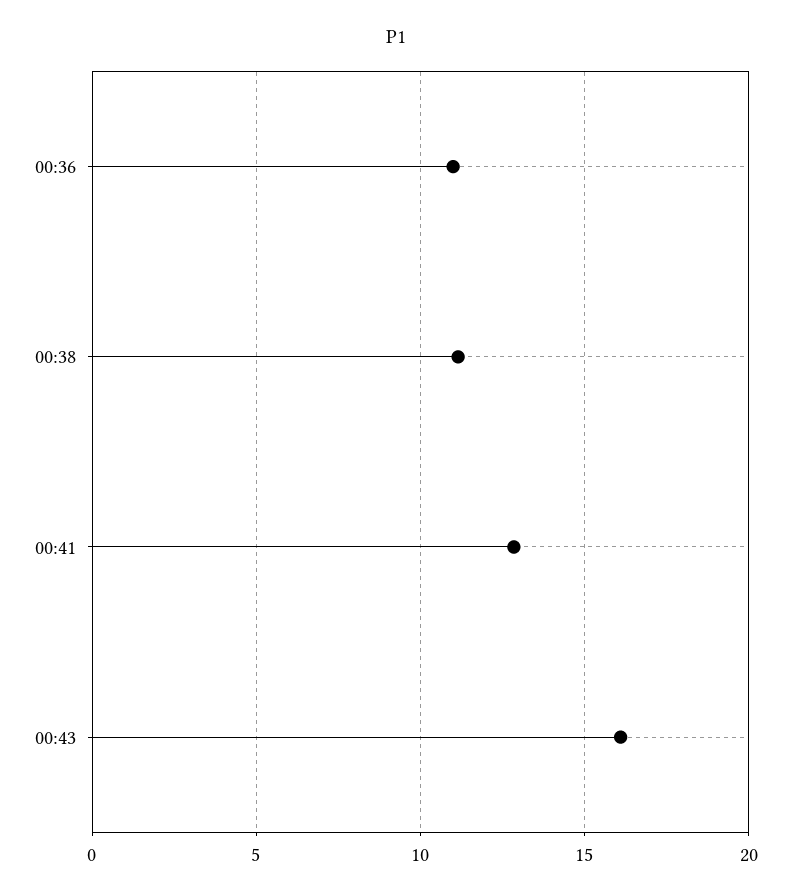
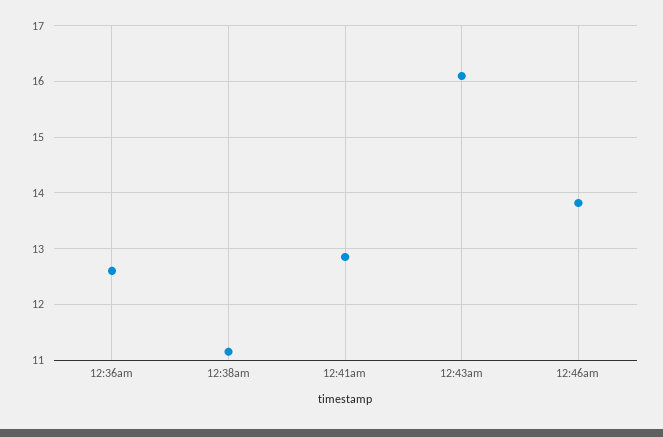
00:36: 11 -> 12.6
12:46am: none -> 13.8

